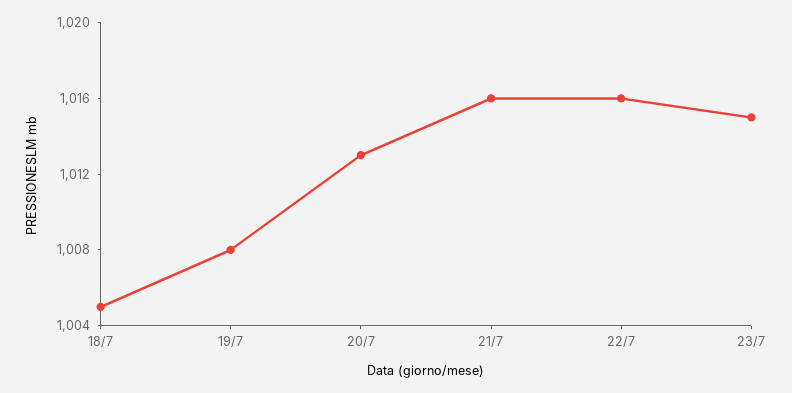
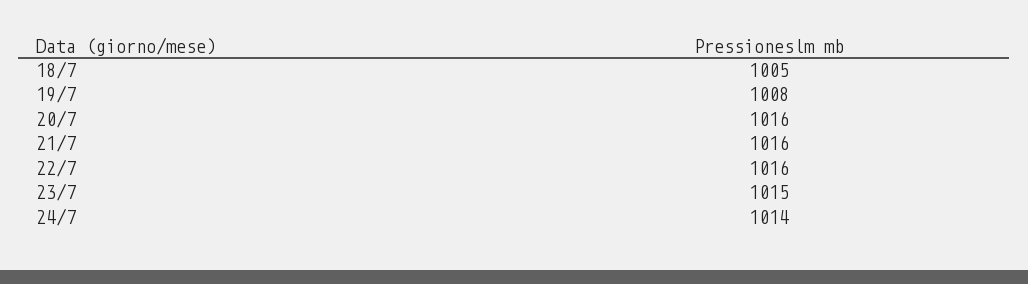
20/7: 1013 -> 1016
24/7: none -> 1014

